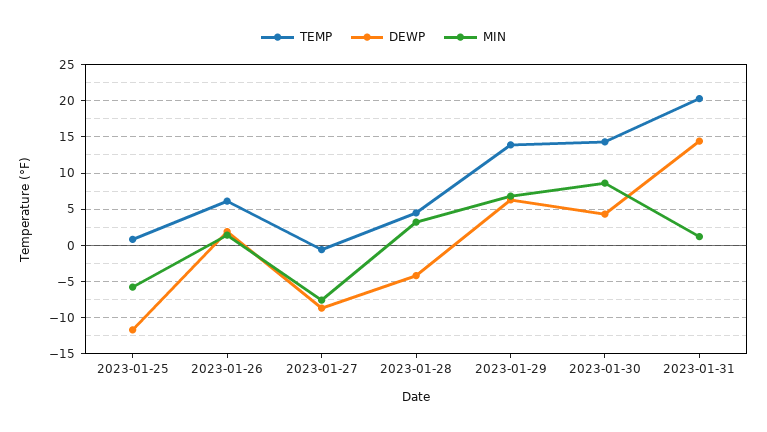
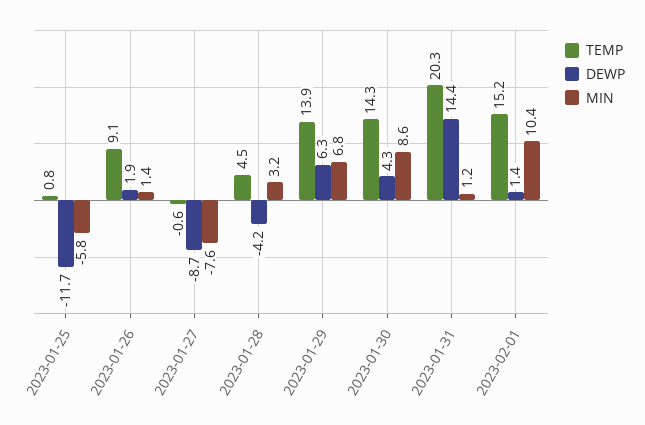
TEMP, 2023-01-26: 6 -> 9.1
TEMP, 2023-02-01: none -> 15.2
DEWP, 2023-02-01: none -> 1.4
MIN, 2023-02-01: none -> 10.4

